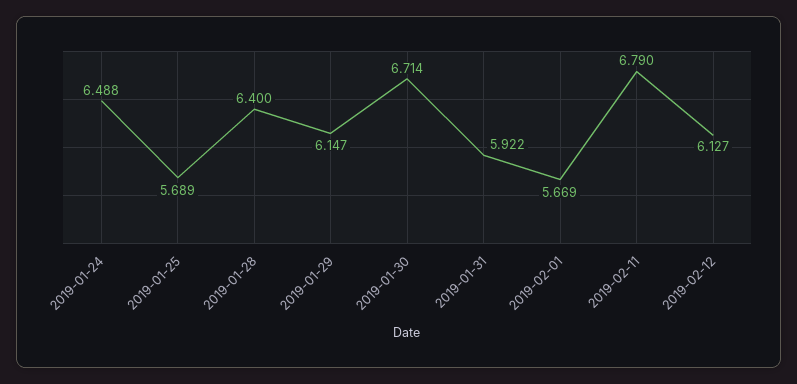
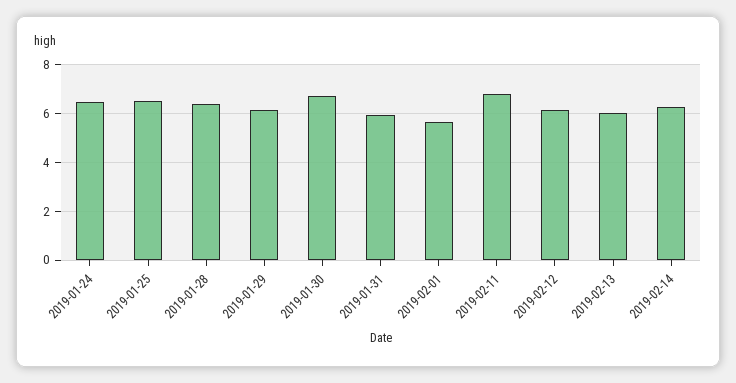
2019-01-25: 5.689 -> 6.5
2019-02-13: none -> 6
2019-02-14: none -> 6.25

